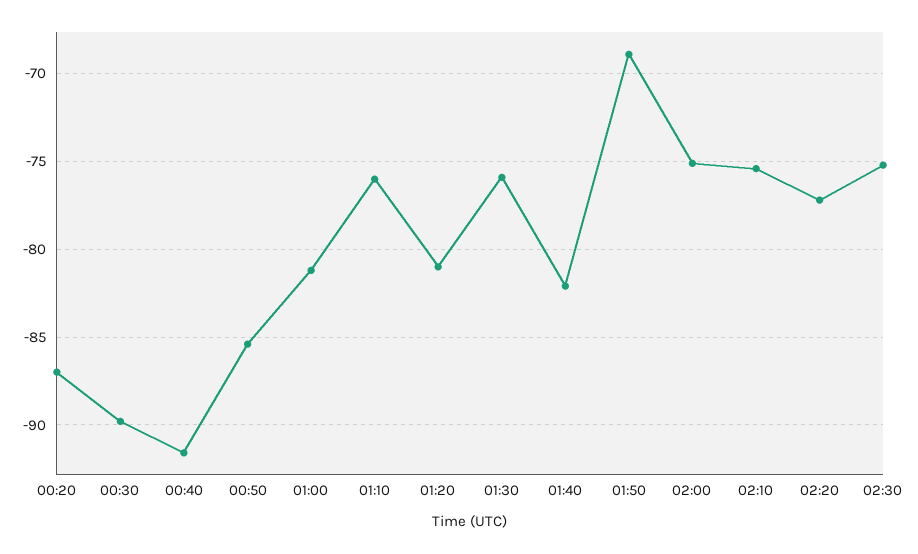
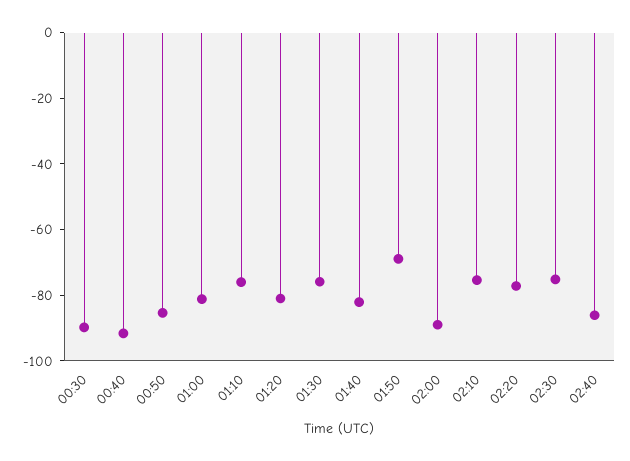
00:20: -87 -> none
02:00: -75 -> -90
02:40: none -> -85

